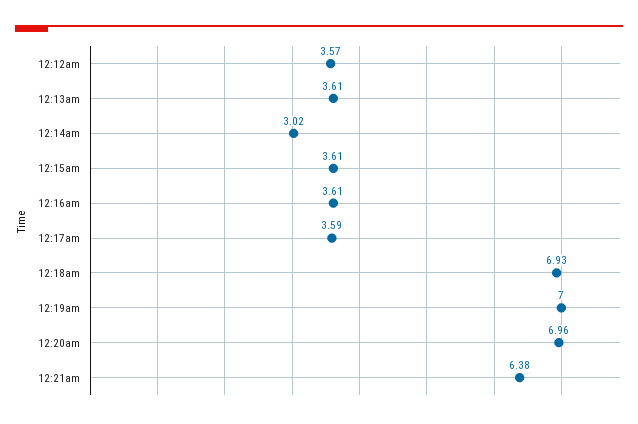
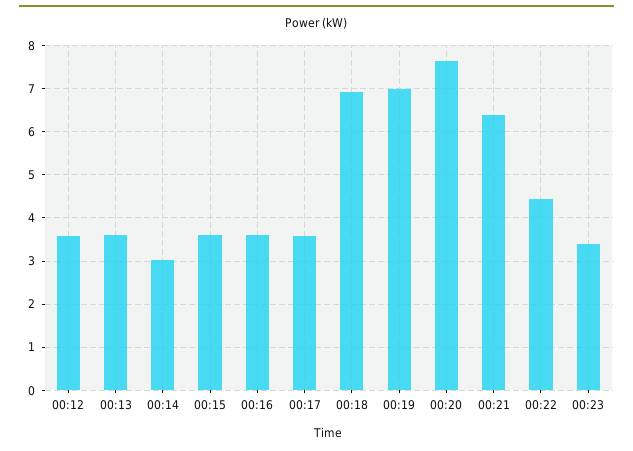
12:20am: 6.96 -> 7.6
00:22: none -> 4.4
00:23: none -> 3.4

